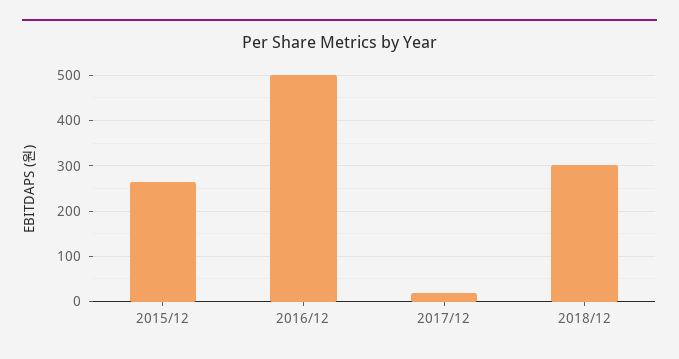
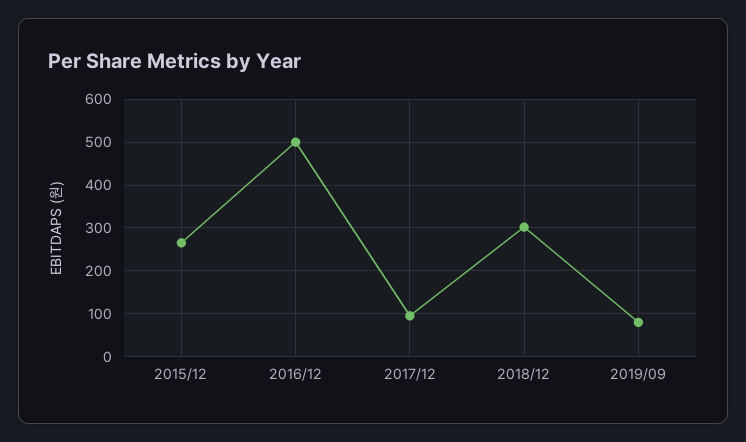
2017/12: 20 -> 100
2019/09: none -> 80

